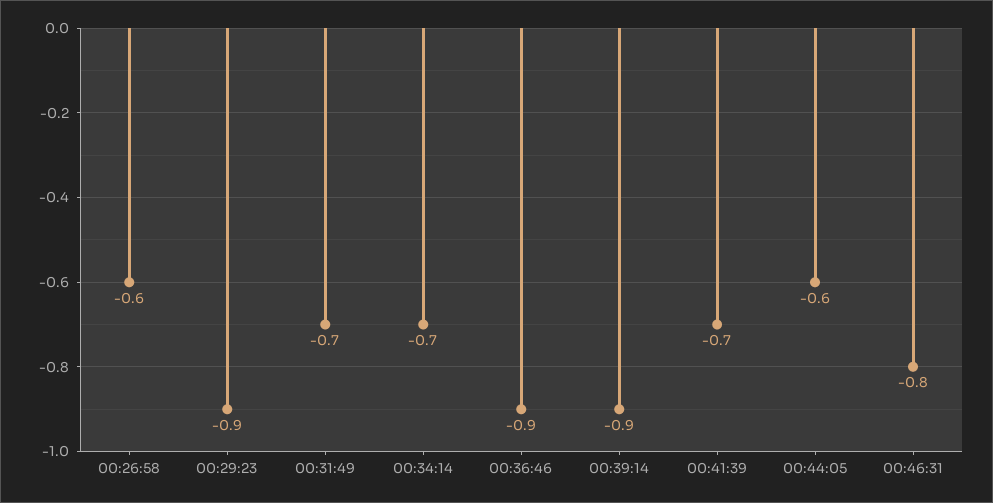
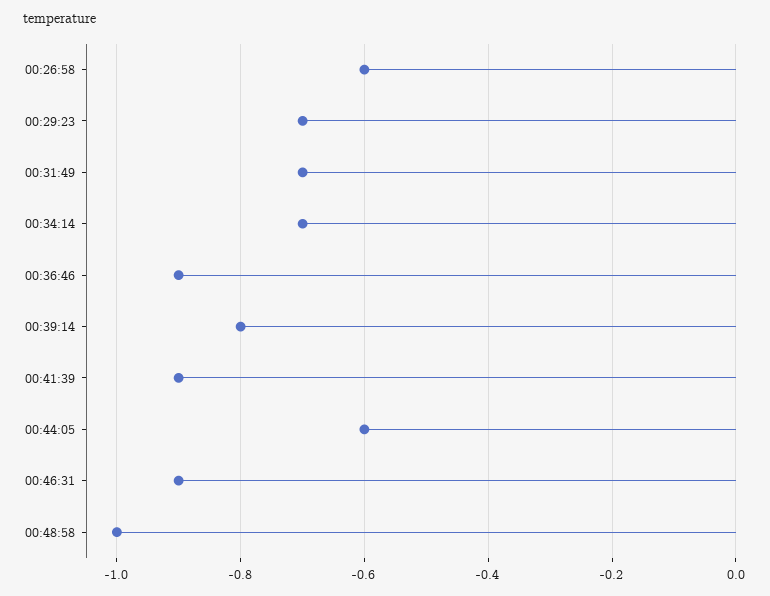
00:29:23: -0.9 -> -0.7
00:39:14: -0.9 -> -0.8
00:41:39: -0.7 -> -0.9
00:46:31: -0.8 -> -0.9
00:48:58: none -> -1

